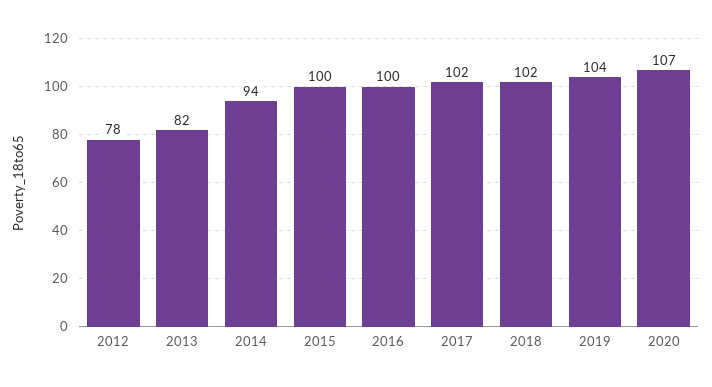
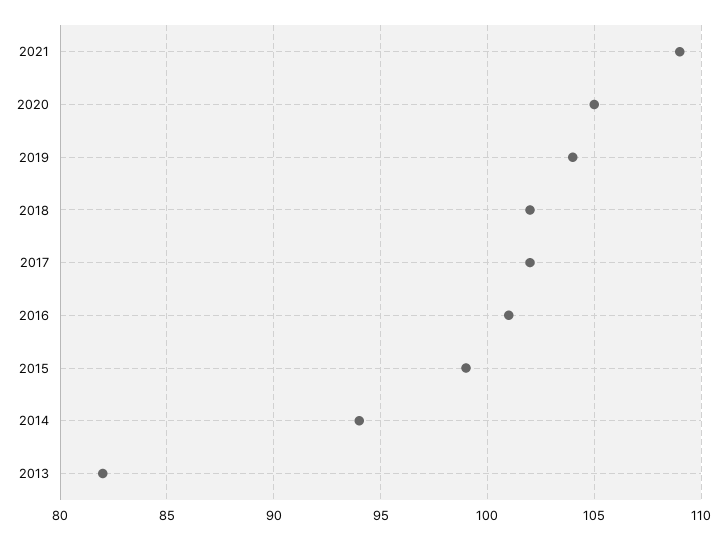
2012: 78 -> none
2015: 100 -> 99
2016: 100 -> 101
2020: 107 -> 105
2021: none -> 109

